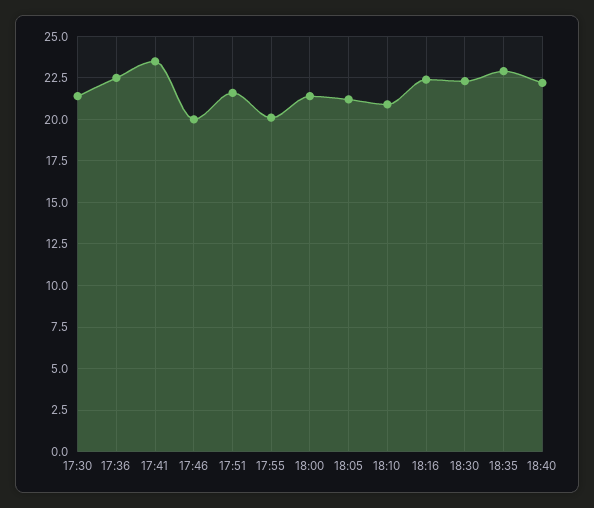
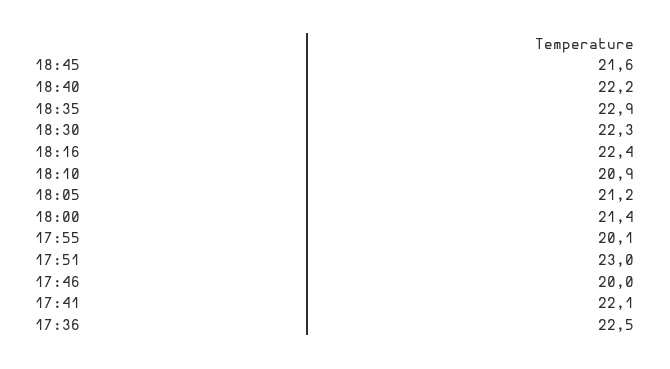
17:30: 21.5 -> none
17:41: 23.5 -> 22.1
17:51: 21.5 -> 23
18:45: none -> 21.6

